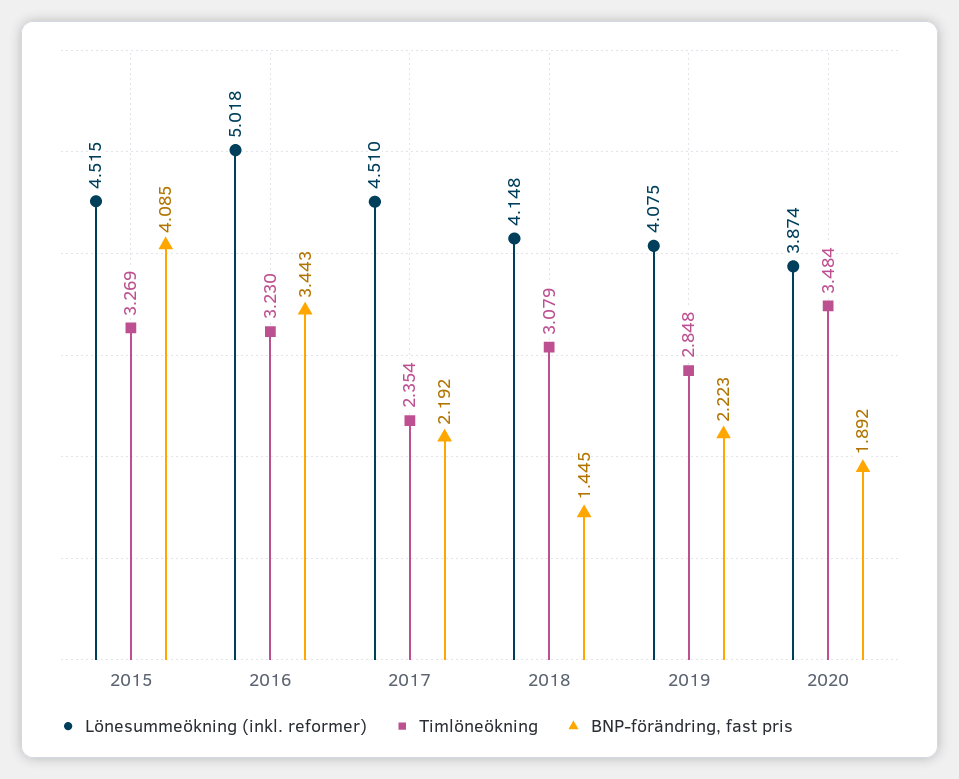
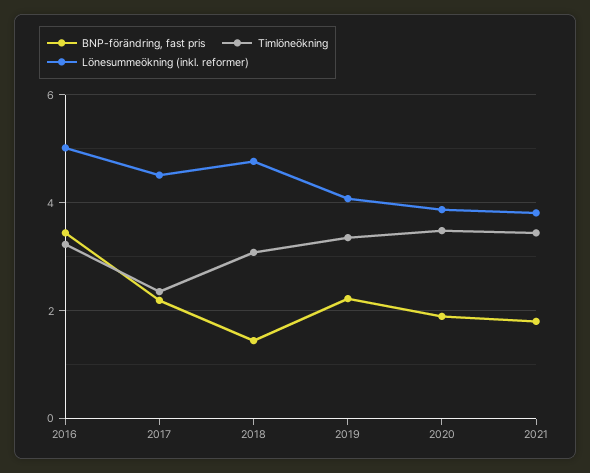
Lönesummeökning (inkl. reformer), 2015: 4.515 -> none
Timlöneökning, 2015: 3.269 -> none
BNP-förändring, fast pris, 2015: 4.085 -> none
Lönesummeökning (inkl. reformer), 2018: 4.148 -> 4.8
Timlöneökning, 2019: 2.848 -> 3.4
BNP-förändring, fast pris, 2021: none -> 1.8
Timlöneökning, 2021: none -> 3.4
Lönesummeökning (inkl. reformer), 2021: none -> 3.8

